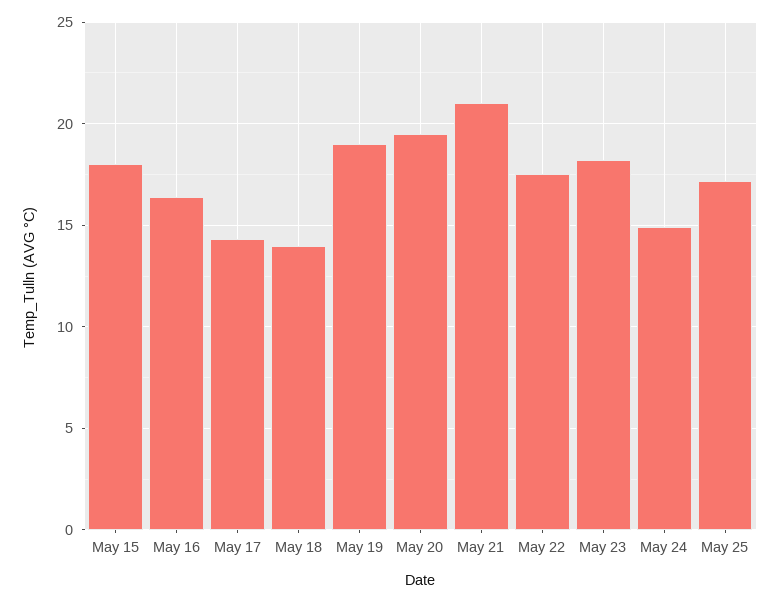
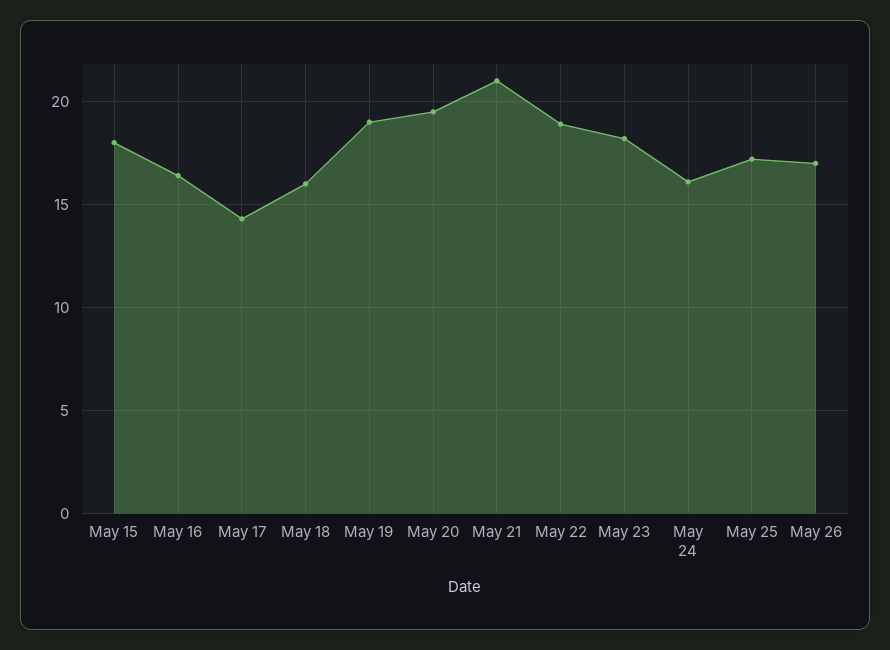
May 18: 14 -> 16
May 22: 17.5 -> 19
May 24: 15 -> 16
May 26: none -> 17

